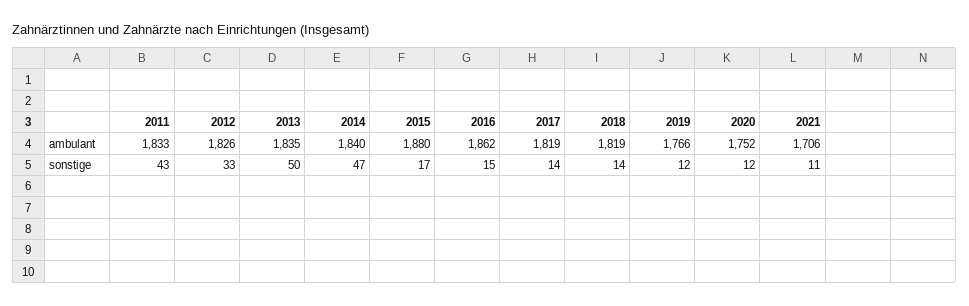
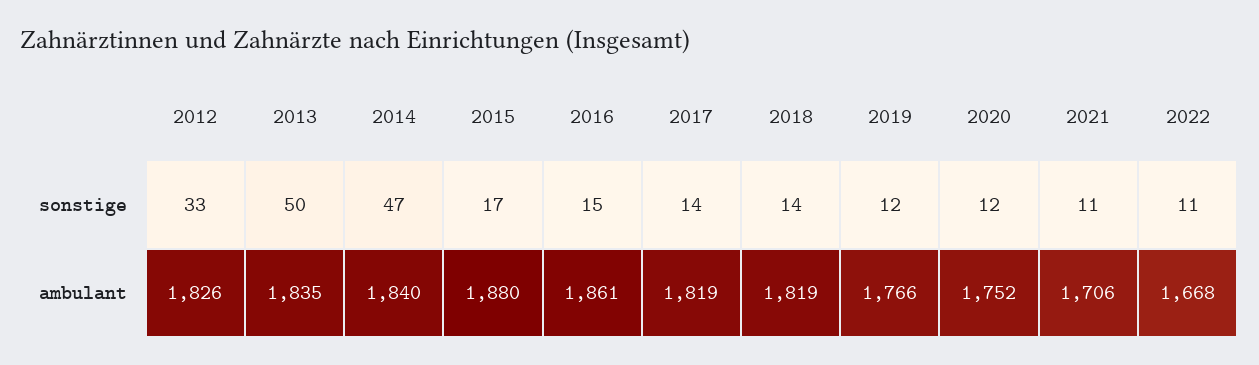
2011, ambulant: 1833 -> none
2016, ambulant: 1862 -> 1861
2011, sonstige: 43 -> none
2022, sonstige: none -> 11
2022, ambulant: none -> 1668

